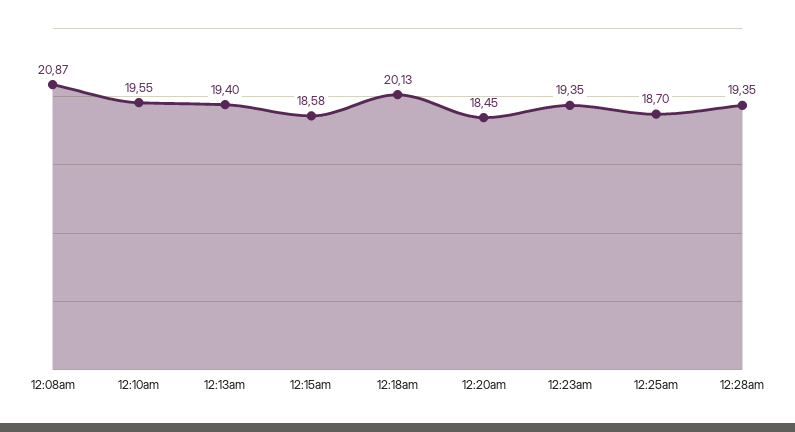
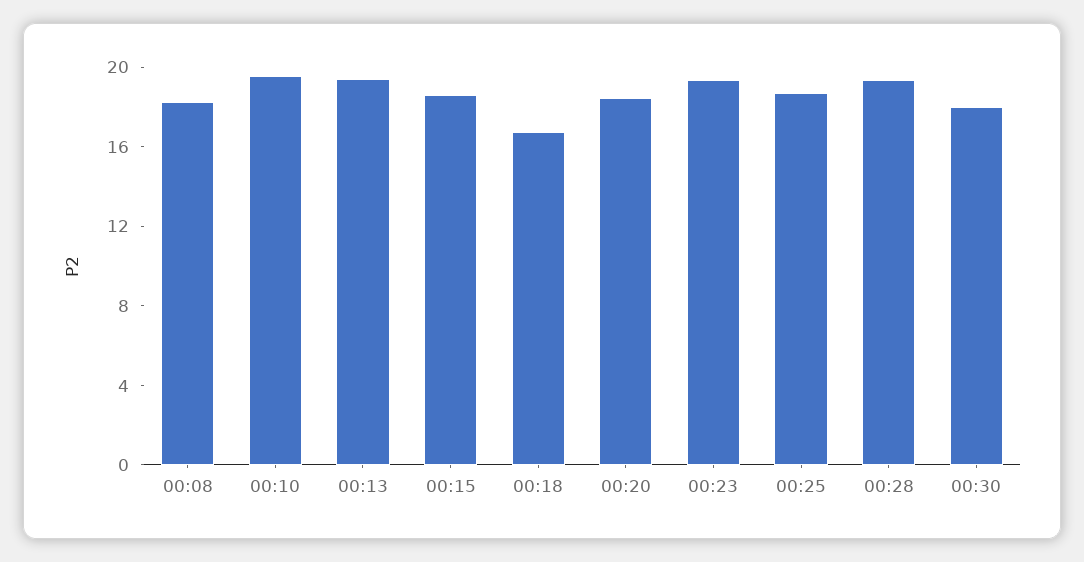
12:08am: 20.87 -> 18
12:18am: 20.13 -> 17
00:30: none -> 18

